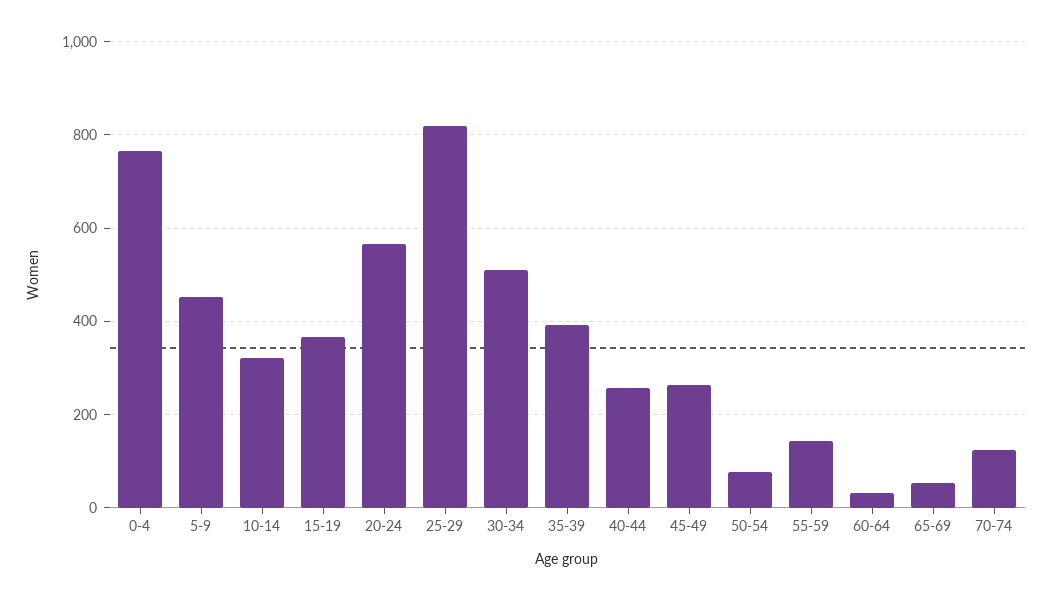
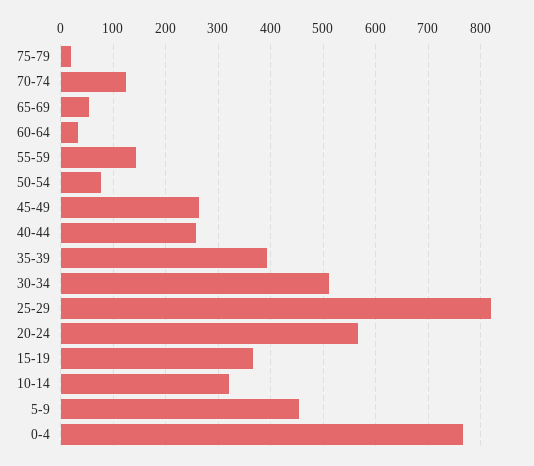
75-79: none -> 20

